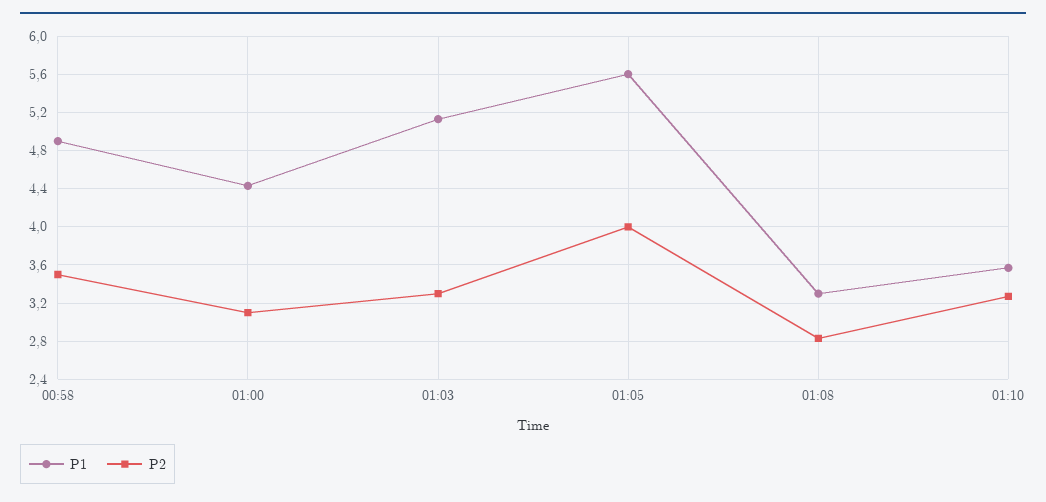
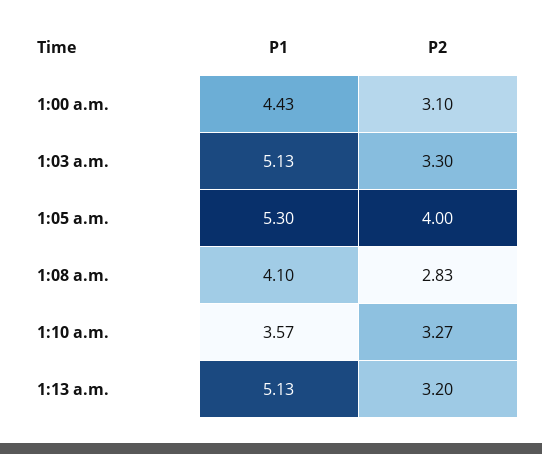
P1, 00:58: 4.9 -> none
P2, 00:58: 3.5 -> none
P1, 01:05: 5.6 -> 5.3
P1, 01:08: 3.3 -> 4.1
P1, 1:13 a.m.: none -> 5.13
P2, 1:13 a.m.: none -> 3.2

